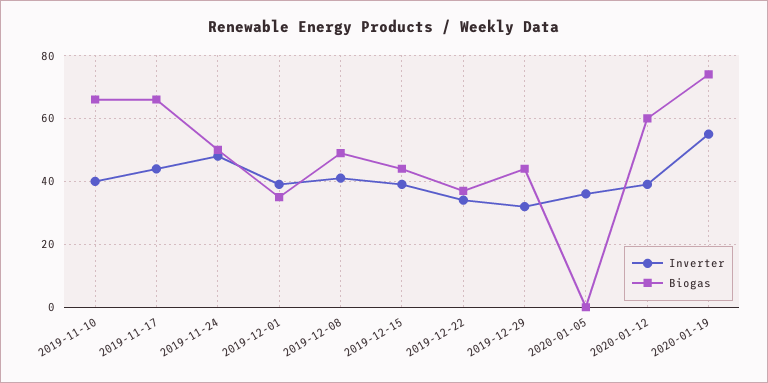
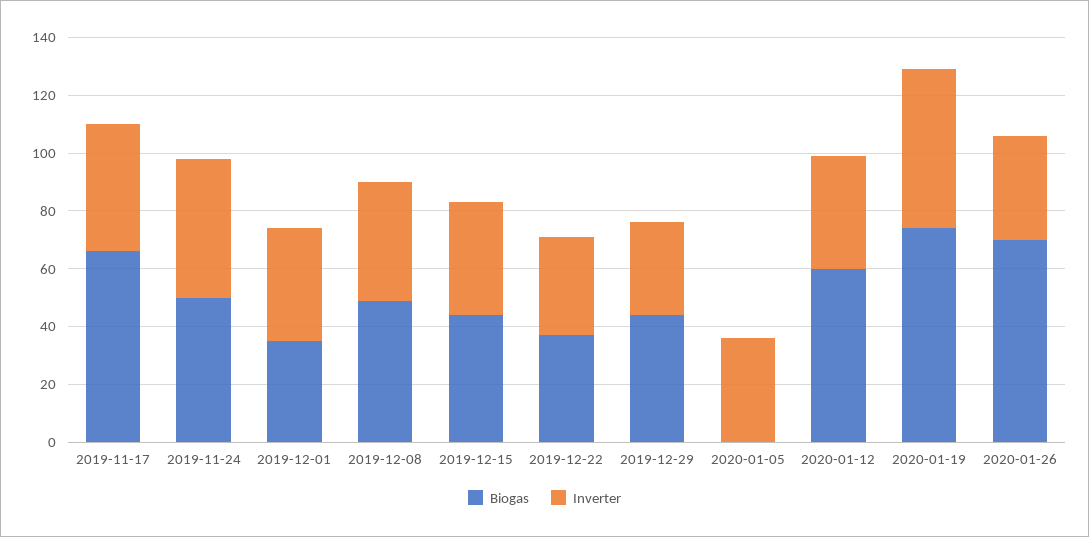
Inverter, 2019-11-10: 40 -> none
Biogas, 2019-11-10: 65 -> none
Biogas, 2020-01-26: none -> 70
Inverter, 2020-01-26: none -> 35

